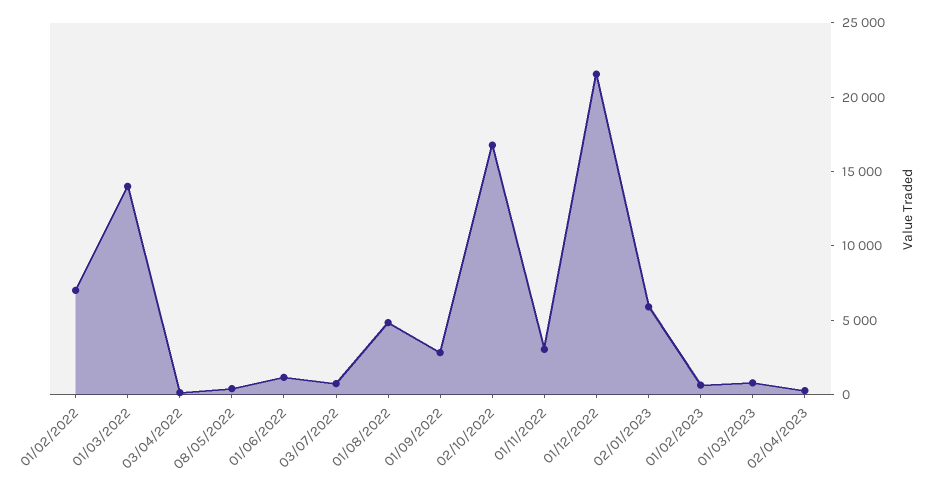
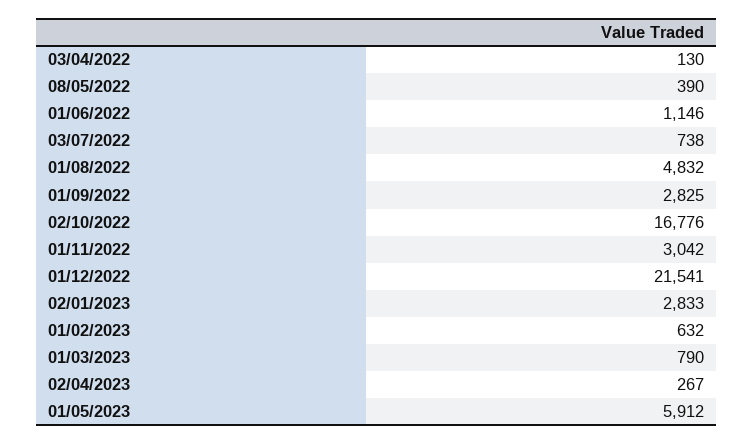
01/02/2022: 7000 -> none
01/03/2022: 14000 -> none
02/01/2023: 6000 -> 2833
01/05/2023: none -> 5912

